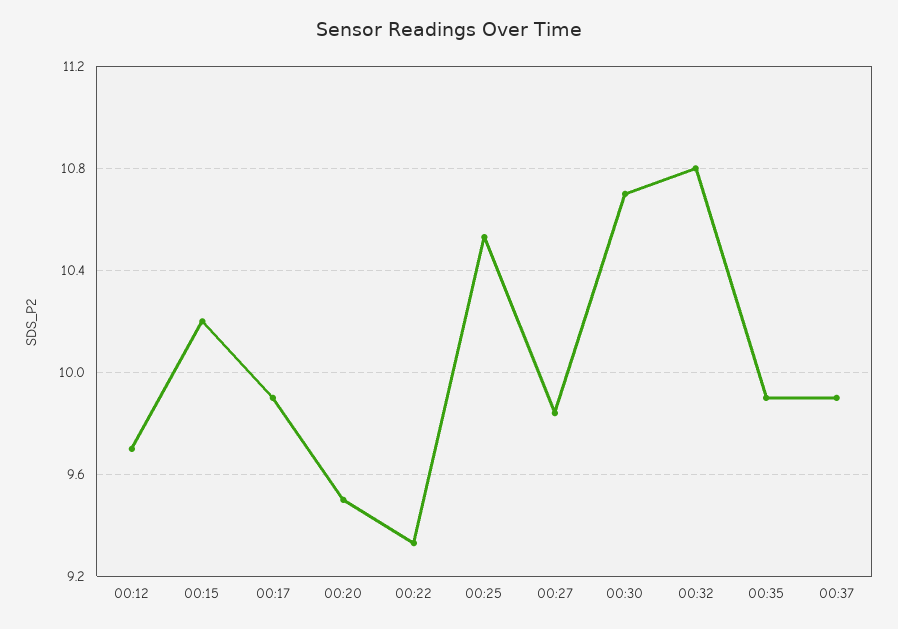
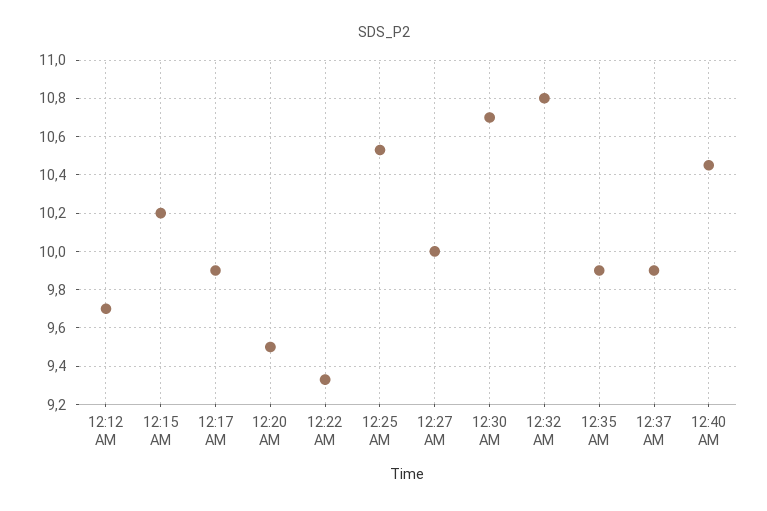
00:27: 9.85 -> 10
12:40 AM: none -> 10.45

